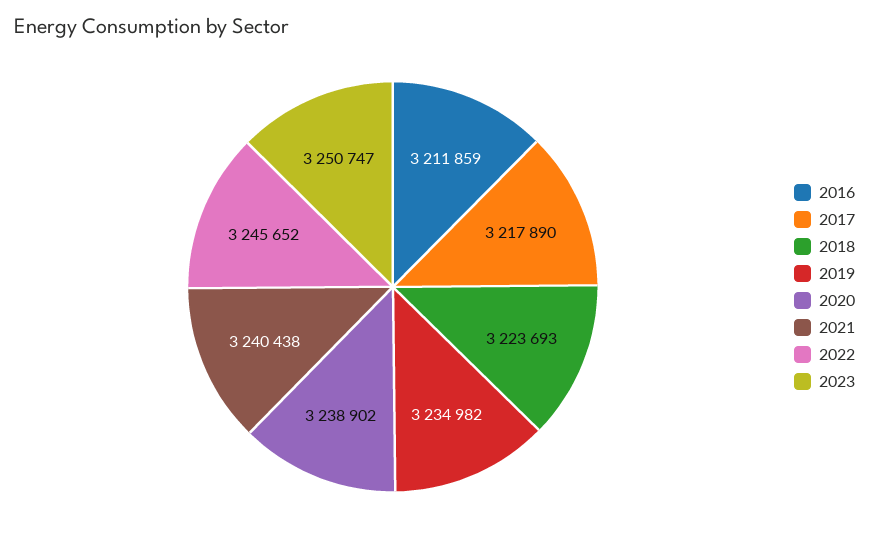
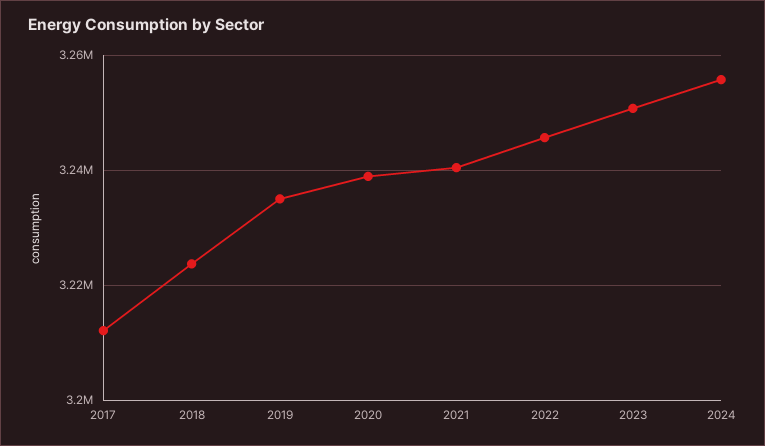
2016: 3211859 -> none
2017: 3217890 -> 3212000
2024: none -> 3256000

